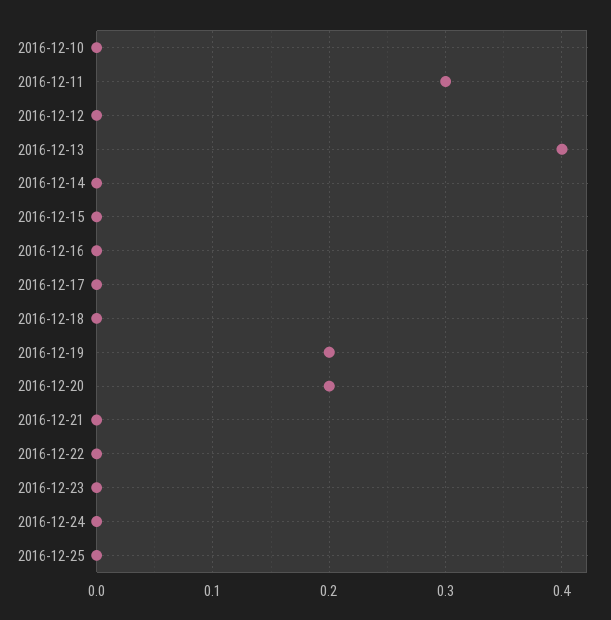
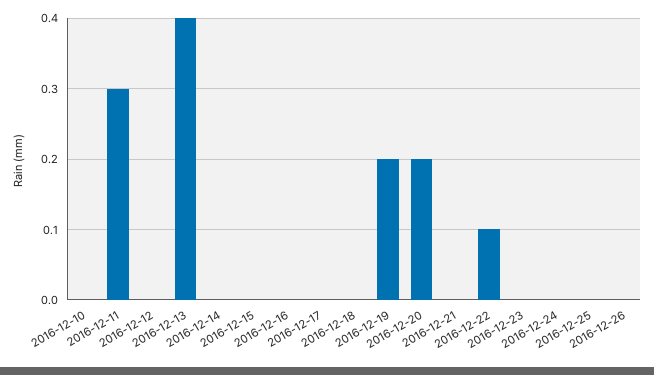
2016-12-22: 0 -> 0.1
2016-12-26: none -> 0

